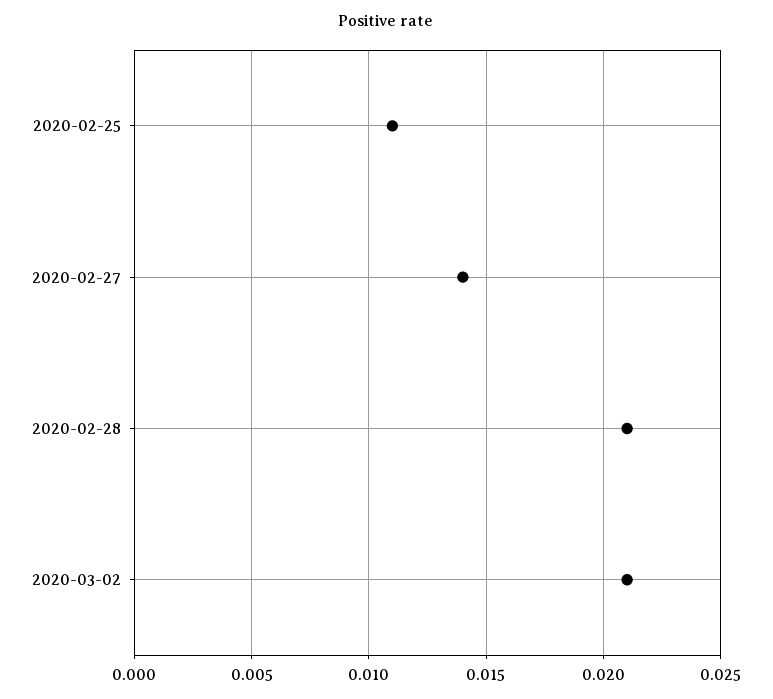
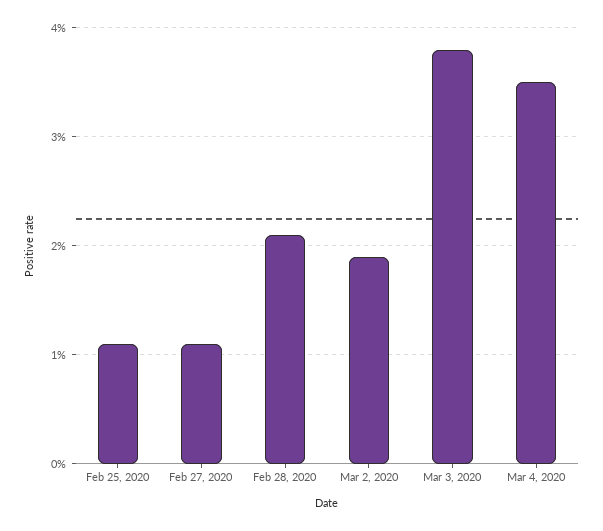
2020-02-27: 0.014 -> 0.011
2020-03-02: 0.021 -> 0.019
Mar 3, 2020: none -> 0.038
Mar 4, 2020: none -> 0.035

